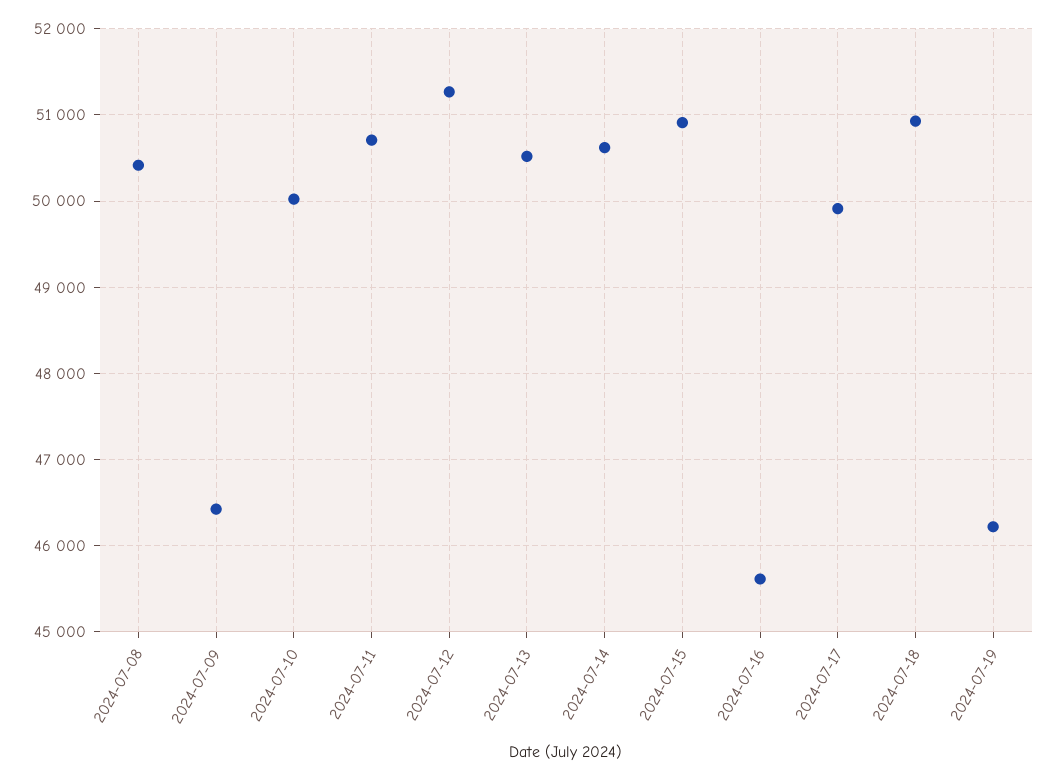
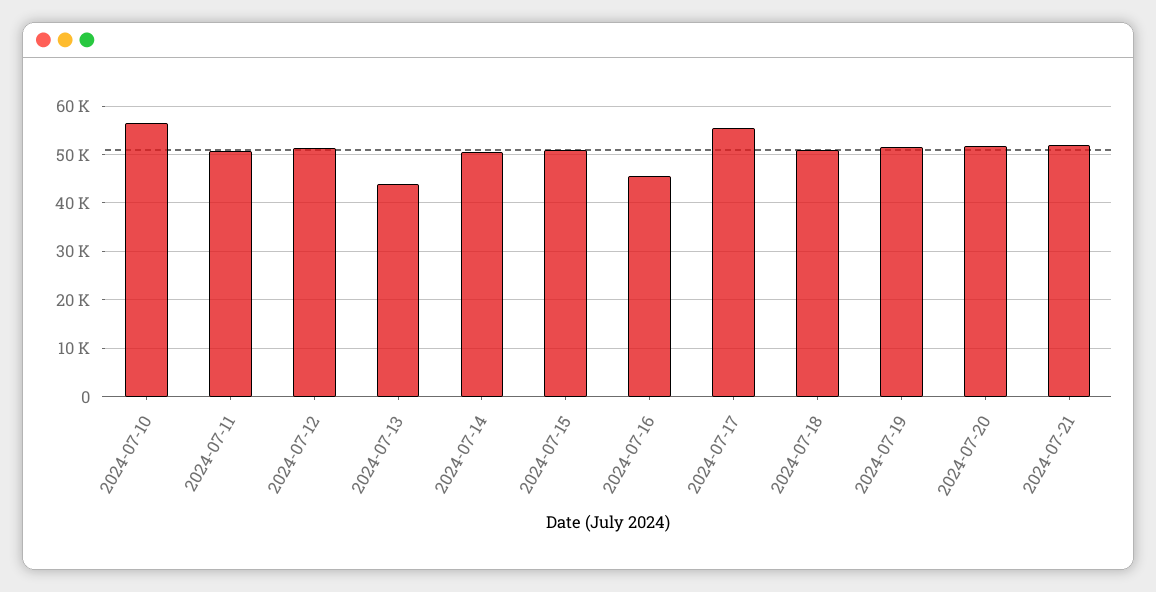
2024-07-08: 50400 -> none
2024-07-09: 46400 -> none
2024-07-10: 50000 -> 56000
2024-07-13: 50500 -> 44000
2024-07-17: 49900 -> 56000
2024-07-19: 46200 -> 52000
2024-07-20: none -> 52000
2024-07-21: none -> 52000

